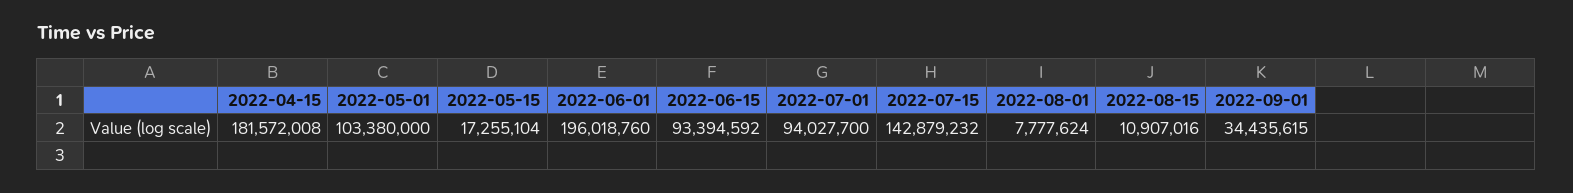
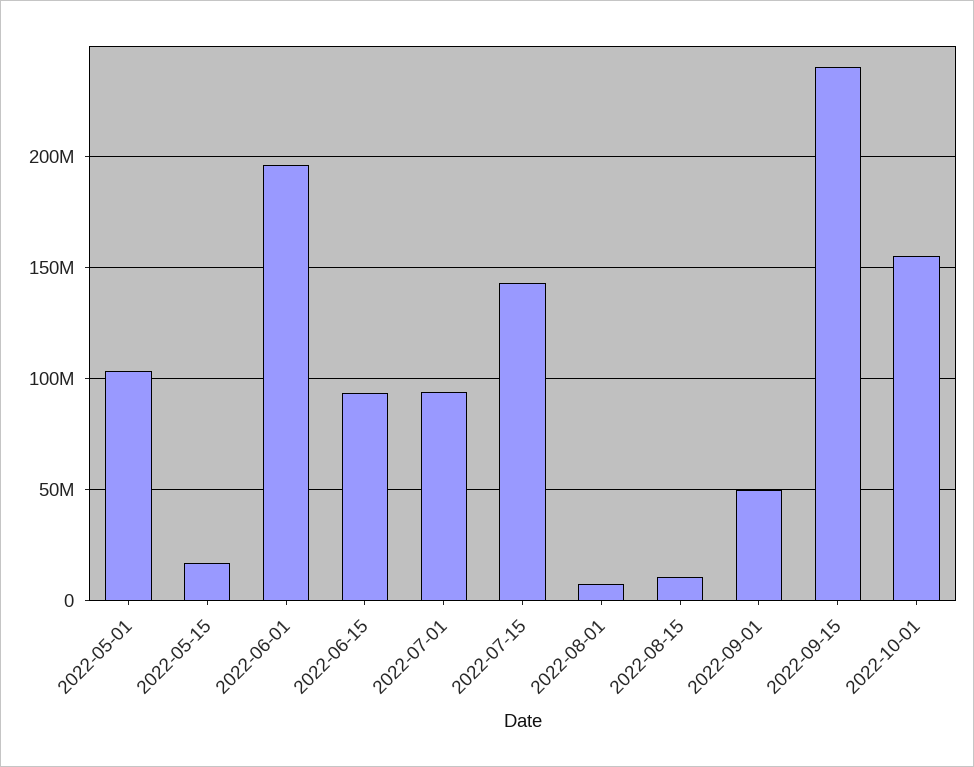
2022-04-15: 181572008 -> none
2022-09-01: 34435615 -> 50000000
2022-09-15: none -> 240000000
2022-10-01: none -> 155000000

